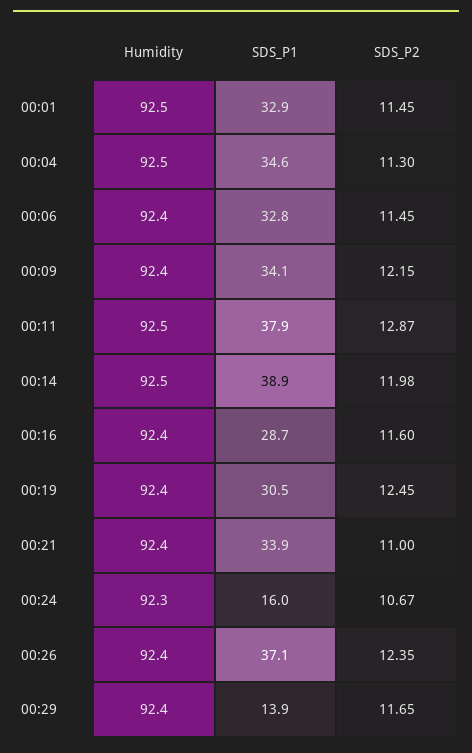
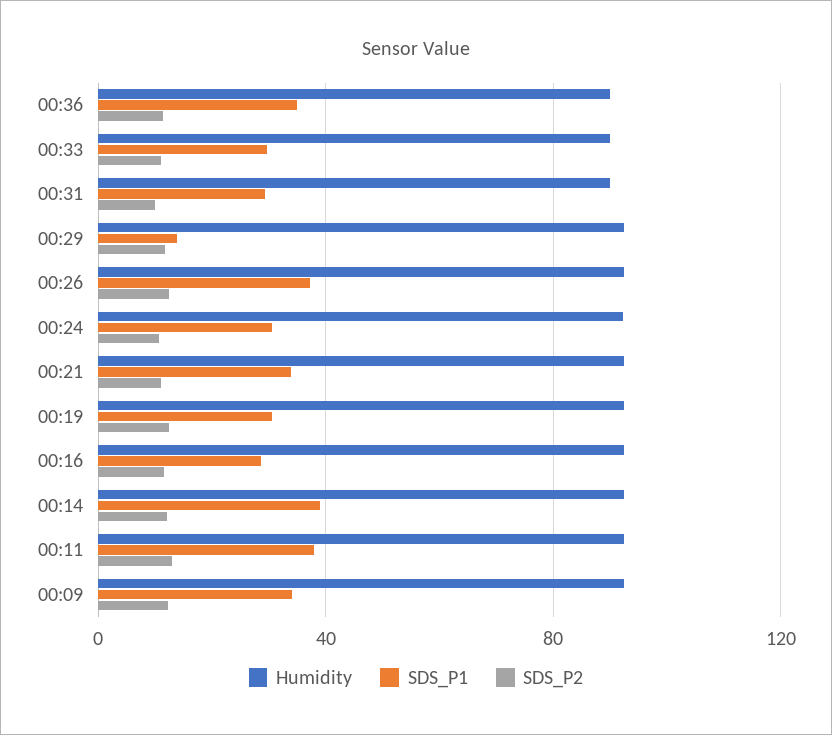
Humidity, 00:01: 92.5 -> none
SDS_P1, 00:01: 32.9 -> none
SDS_P2, 00:01: 11.45 -> none
Humidity, 00:04: 92.5 -> none
SDS_P1, 00:04: 34.6 -> none
SDS_P2, 00:04: 11.3 -> none
Humidity, 00:06: 92.4 -> none
SDS_P1, 00:06: 32.8 -> none
SDS_P2, 00:06: 11.45 -> none
SDS_P1, 00:24: 16 -> 30
Humidity, 00:36: none -> 90
SDS_P1, 00:36: none -> 35
SDS_P2, 00:36: none -> 10
Humidity, 00:33: none -> 90
SDS_P1, 00:33: none -> 30
SDS_P2, 00:33: none -> 10
Humidity, 00:31: none -> 90
SDS_P1, 00:31: none -> 30
SDS_P2, 00:31: none -> 10

